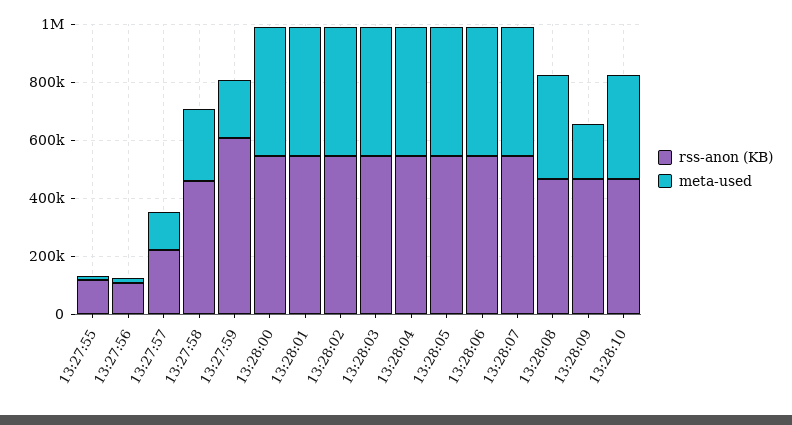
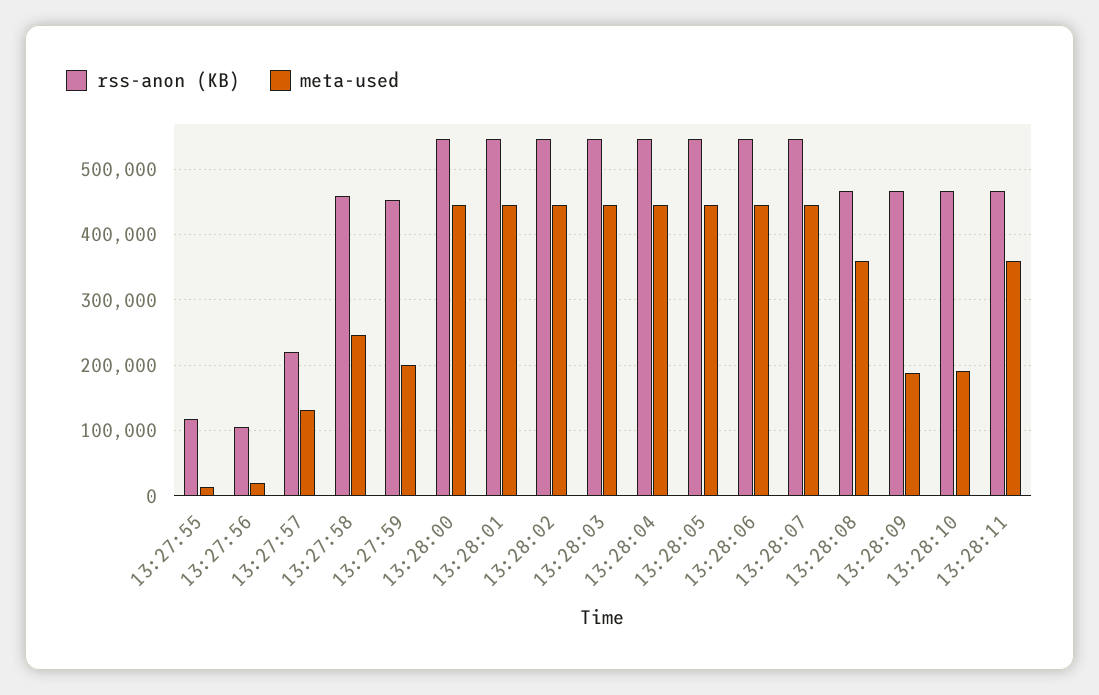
rss-anon (KB), 13:27:59: 600000 -> 450000
meta-used, 13:28:10: 350000 -> 190000
rss-anon (KB), 13:28:11: none -> 470000
meta-used, 13:28:11: none -> 360000

